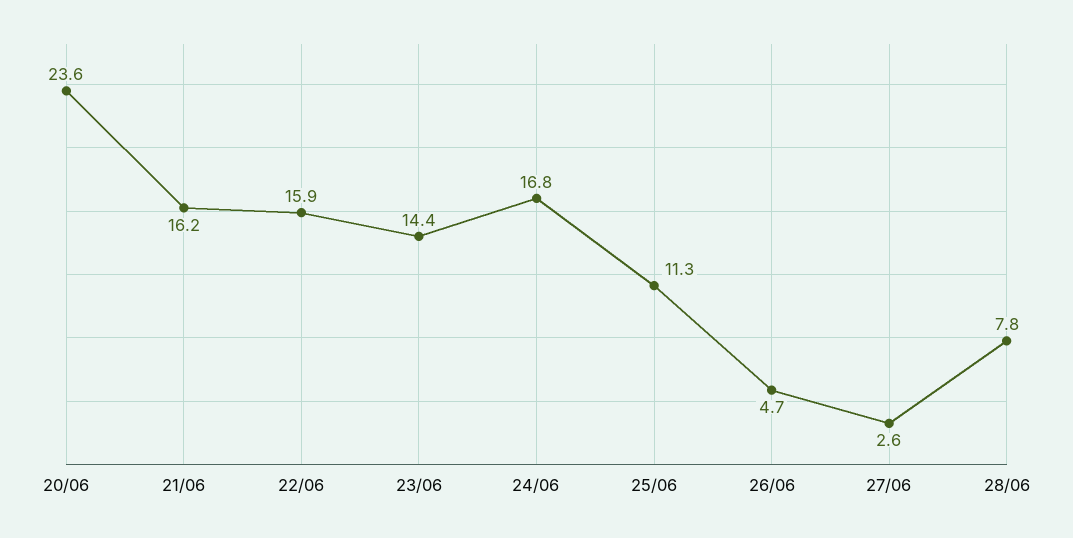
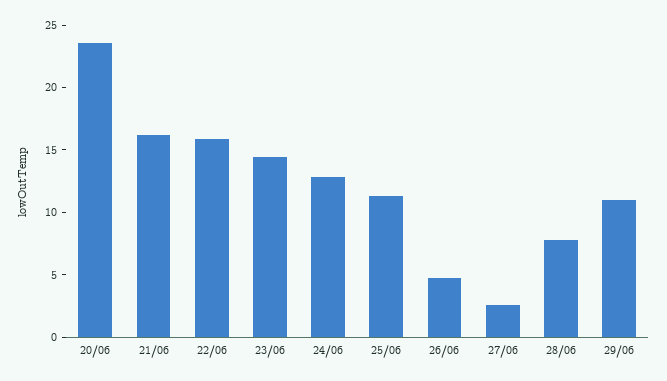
24/06: 16.8 -> 13
29/06: none -> 11

